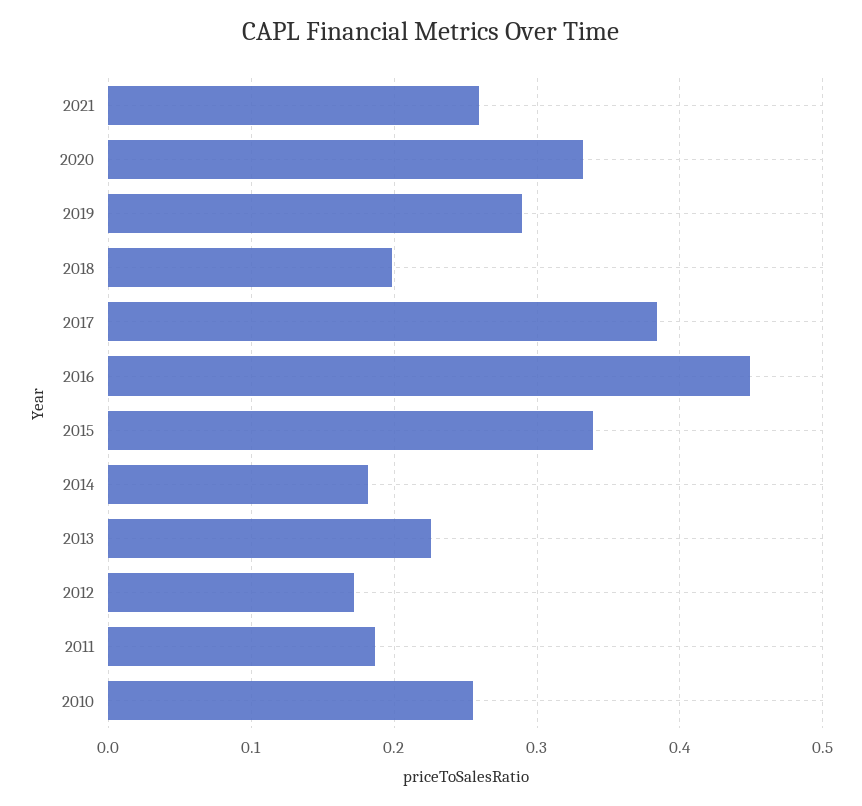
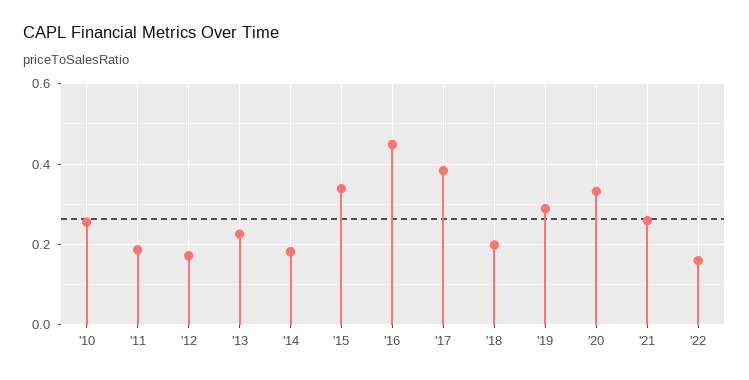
'22: none -> 0.16

